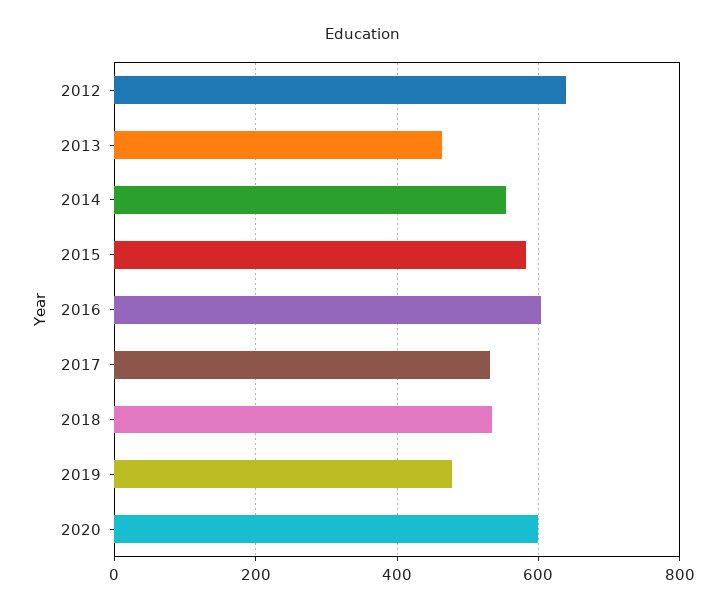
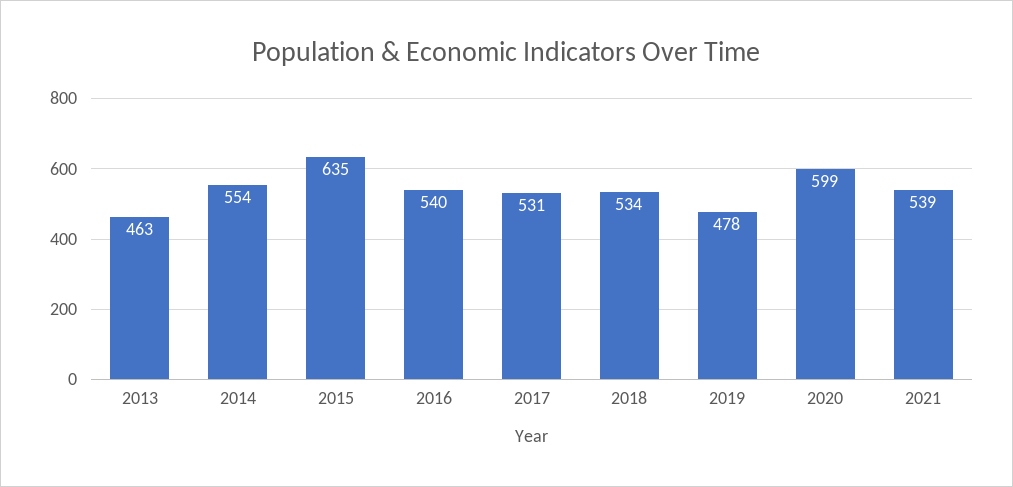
2012: 640 -> none
2015: 580 -> 635
2016: 600 -> 540
2021: none -> 539

